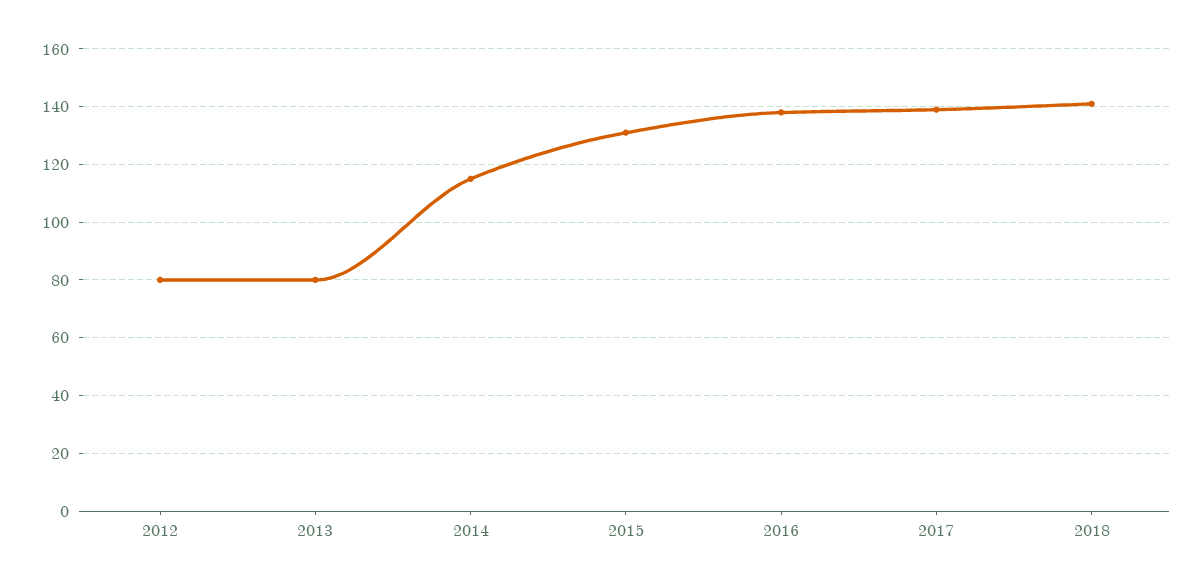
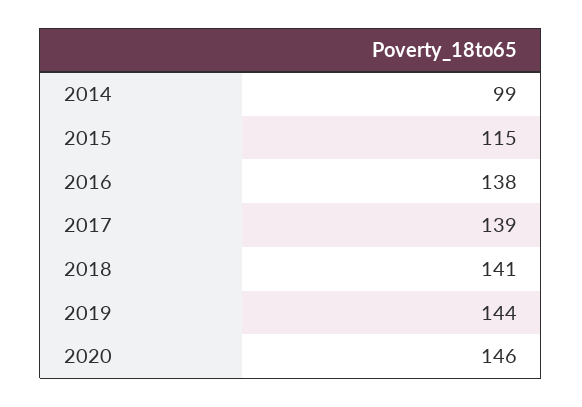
2012: 80 -> none
2013: 80 -> none
2014: 115 -> 99
2015: 130 -> 115
2019: none -> 144
2020: none -> 146

